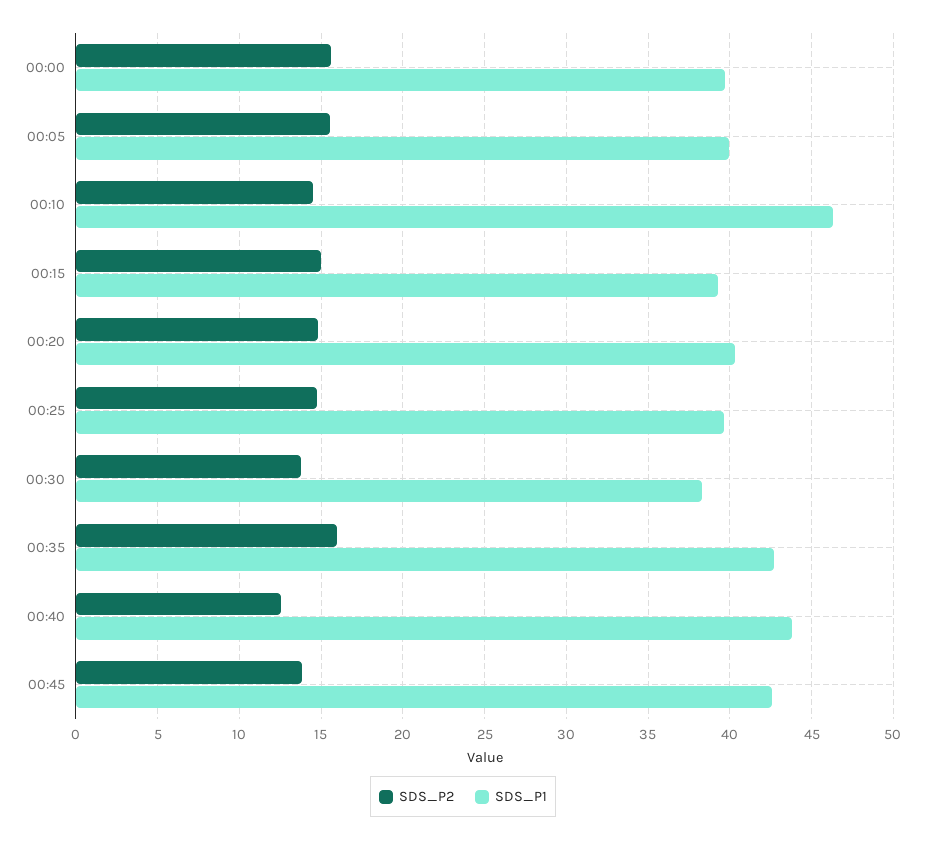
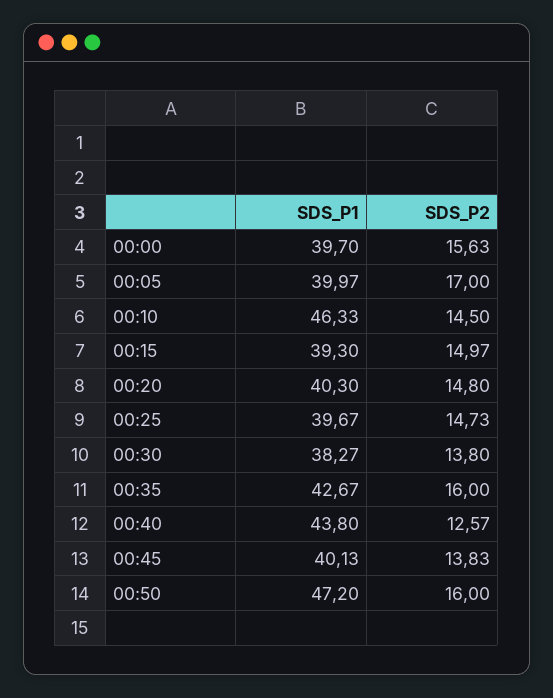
SDS_P2, 00:05: 15.5 -> 17
SDS_P1, 00:45: 42.5 -> 40.13
SDS_P1, 00:50: none -> 47.2
SDS_P2, 00:50: none -> 16

